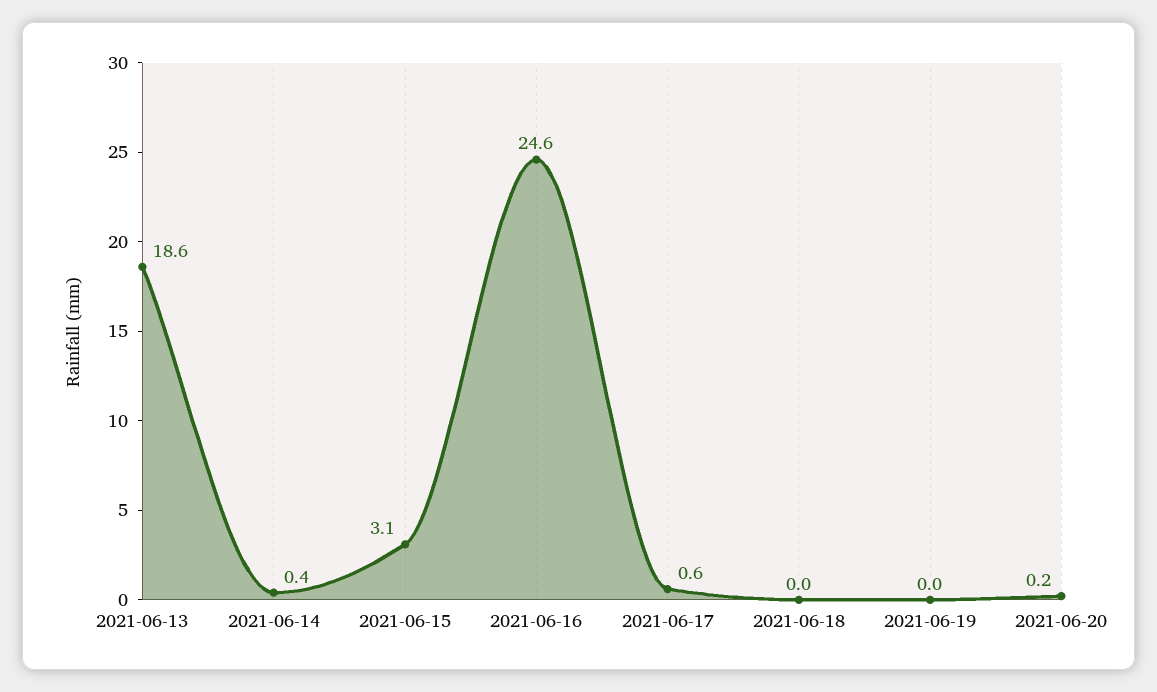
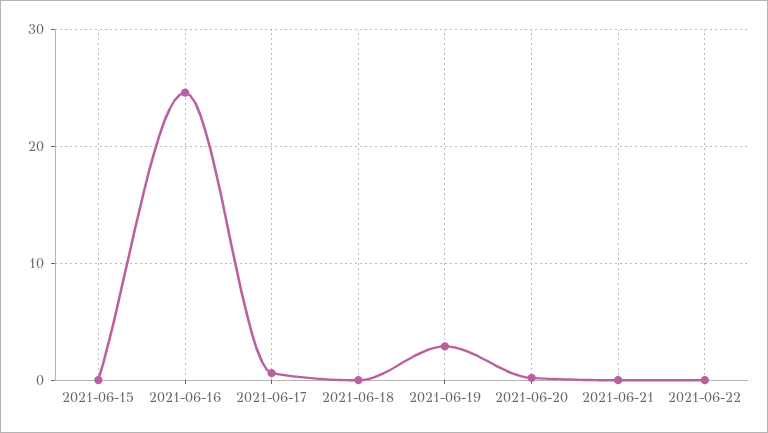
2021-06-13: 18.6 -> none
2021-06-14: 0.4 -> none
2021-06-15: 3.1 -> 0
2021-06-19: 0 -> 3
2021-06-21: none -> 0
2021-06-22: none -> 0

